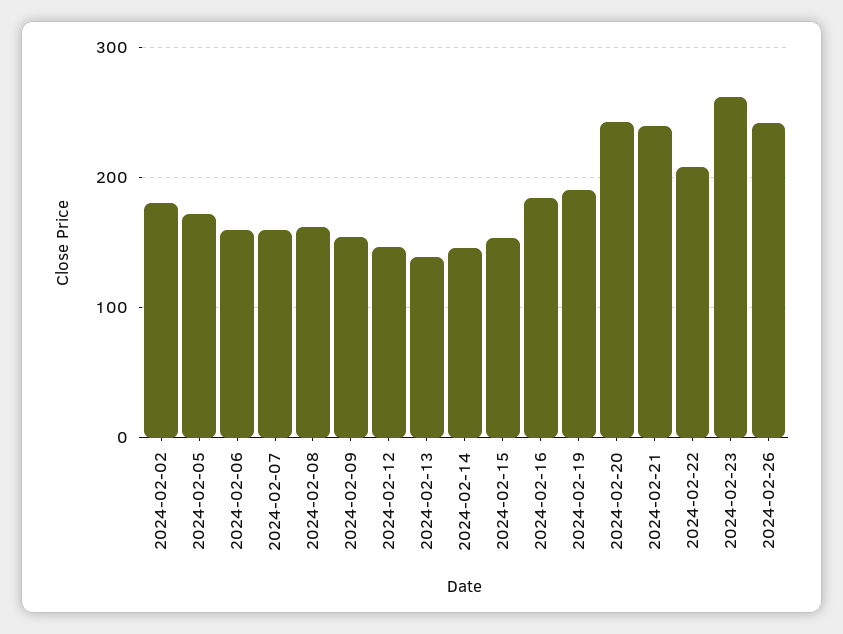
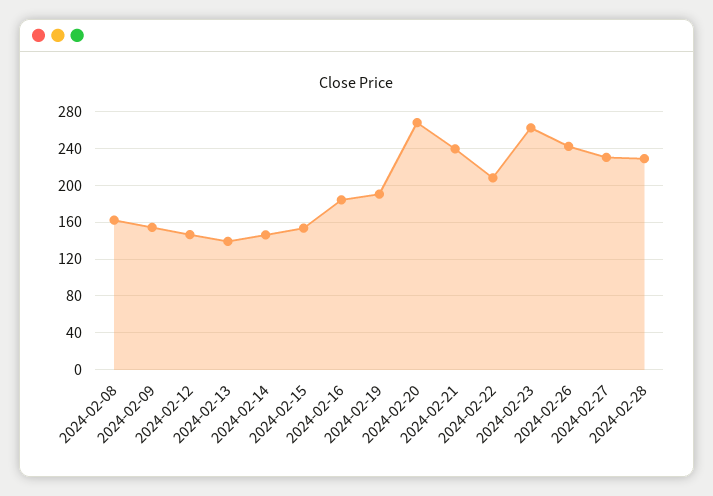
2024-02-02: 180 -> none
2024-02-05: 170 -> none
2024-02-06: 160 -> none
2024-02-07: 160 -> none
2024-02-20: 240 -> 270
2024-02-27: none -> 230
2024-02-28: none -> 230

